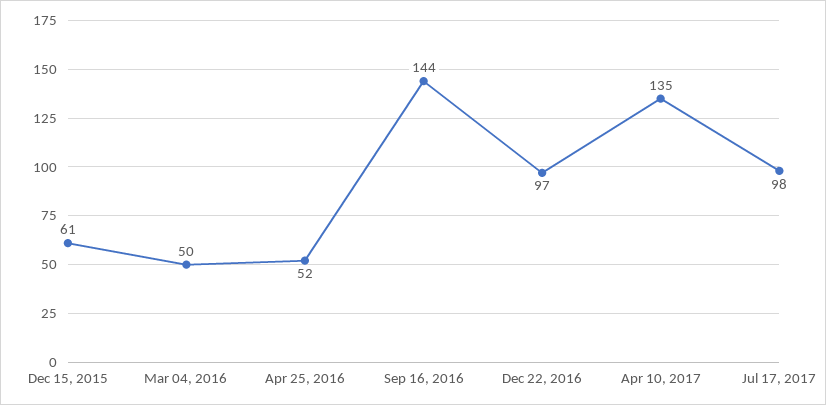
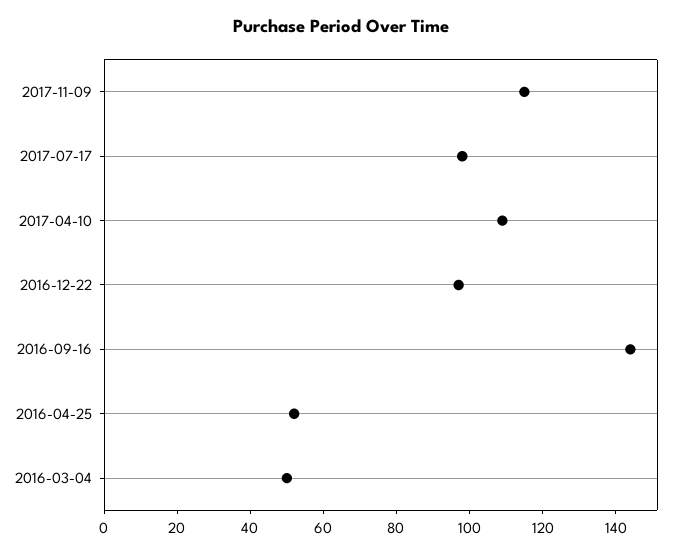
Dec 15, 2015: 61 -> none
Apr 10, 2017: 135 -> 110
2017-11-09: none -> 115

